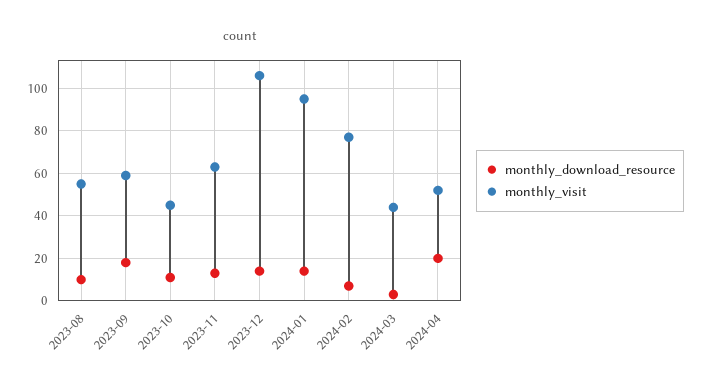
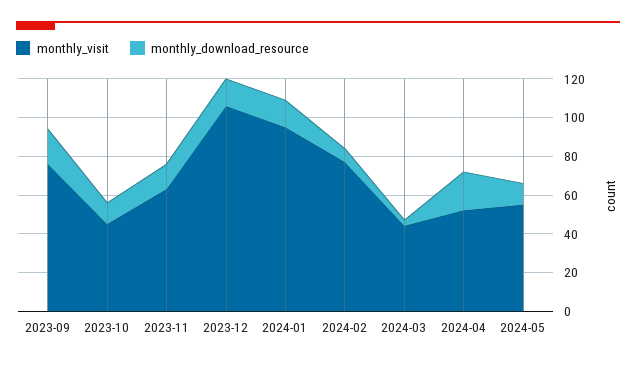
monthly_download_resource, 2023-08: 10 -> none
monthly_visit, 2023-08: 55 -> none
monthly_visit, 2023-09: 60 -> 75
monthly_visit, 2024-05: none -> 55
monthly_download_resource, 2024-05: none -> 10

